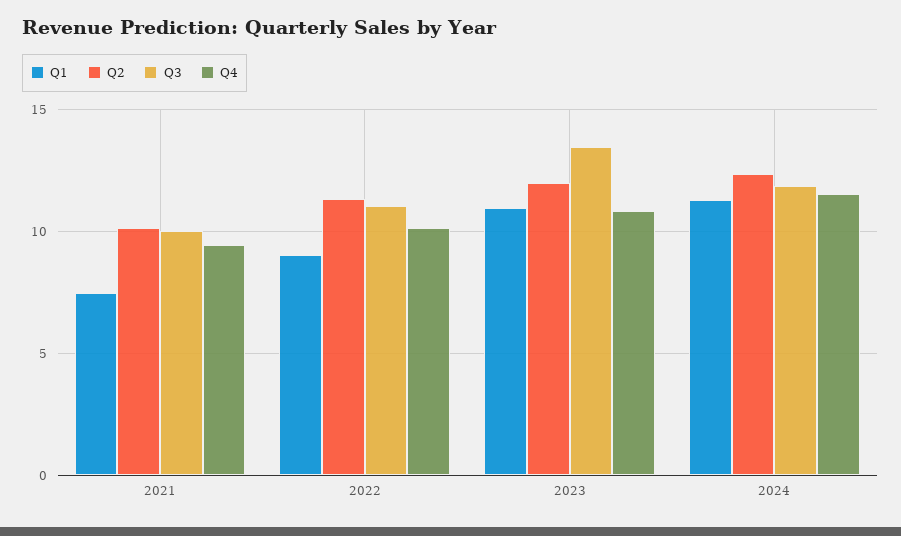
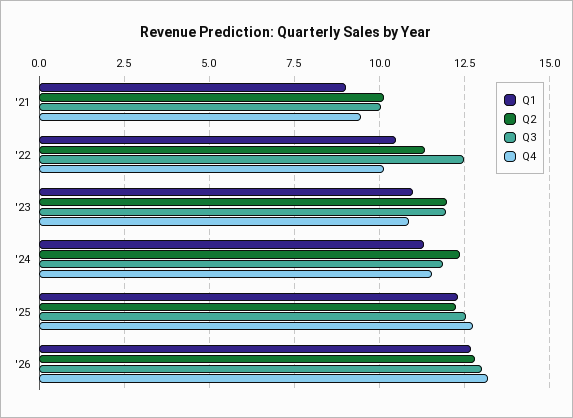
Q1, 2021: 7.5 -> 9
Q1, 2022: 9 -> 10.5
Q3, 2022: 11 -> 12.5
Q3, 2023: 13.5 -> 12
Q1, '25: none -> 12.25
Q2, '25: none -> 12.25
Q3, '25: none -> 12.5
Q4, '25: none -> 12.75
Q1, '26: none -> 12.75
Q2, '26: none -> 12.75
Q3, '26: none -> 13
Q4, '26: none -> 13.25

